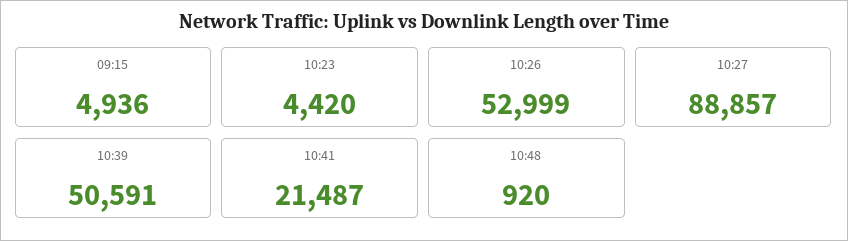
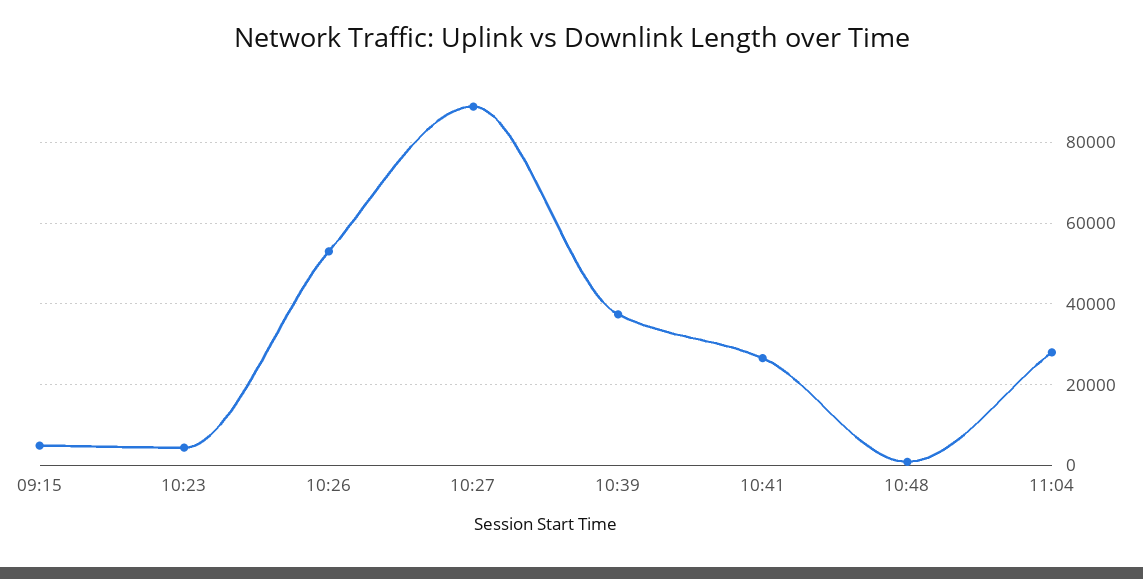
10:39: 50591 -> 38000
10:41: 21487 -> 26000
11:04: none -> 28000

